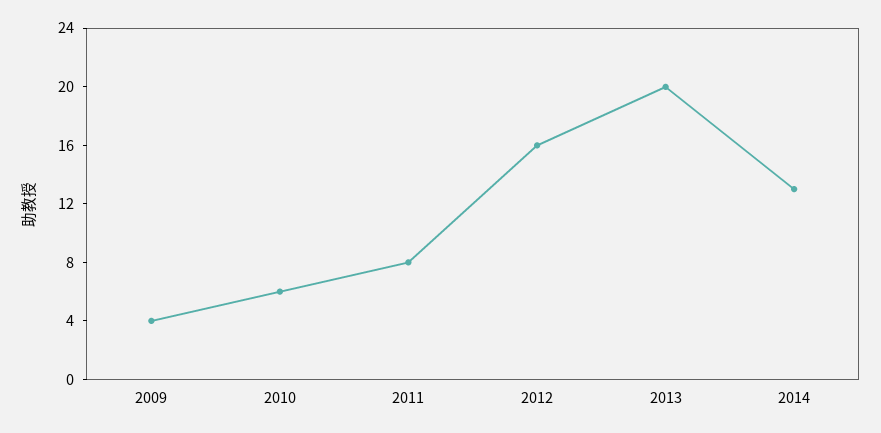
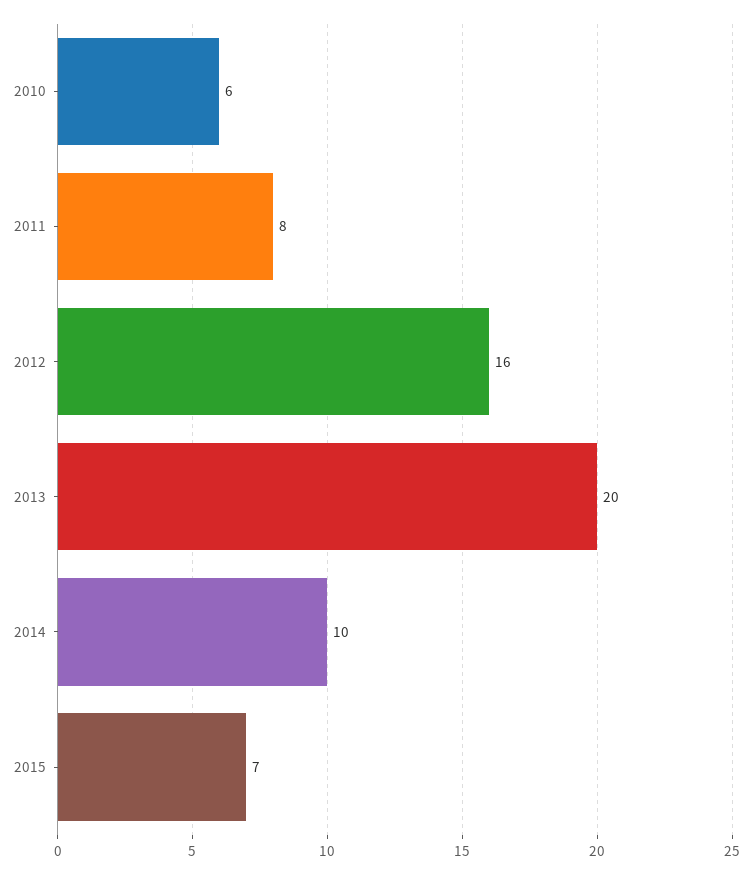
2009: 4 -> none
2014: 13 -> 10
2015: none -> 7

